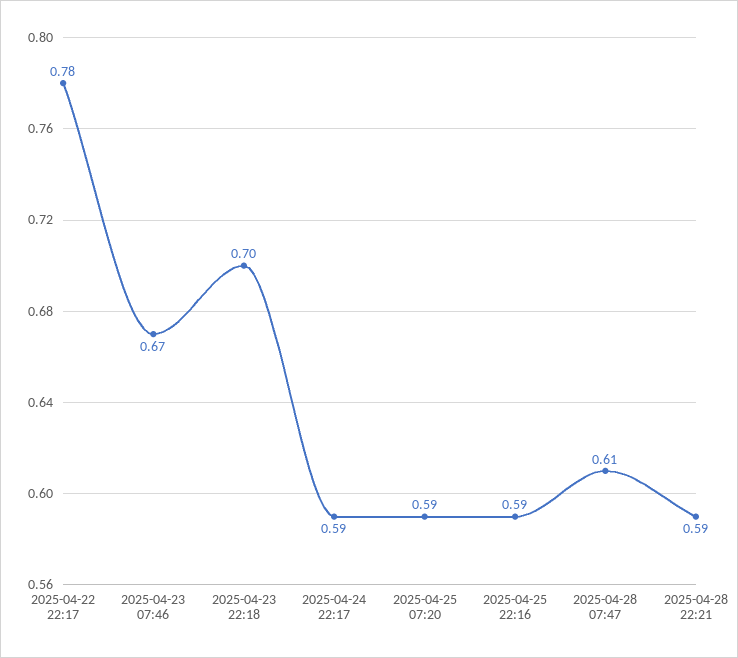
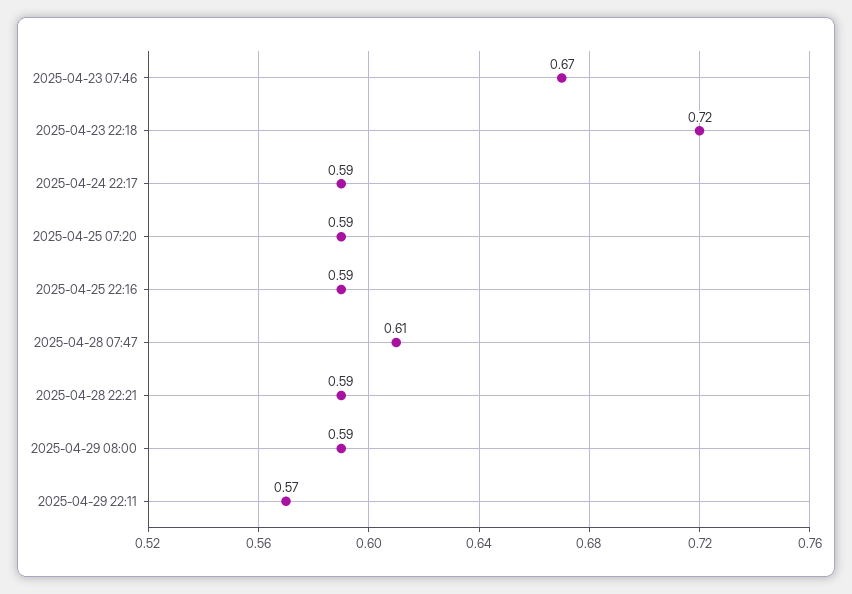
2025-04-22 22:17: 0.78 -> none
2025-04-23 22:18: 0.7 -> 0.72
2025-04-29 08:00: none -> 0.59
2025-04-29 22:11: none -> 0.57

